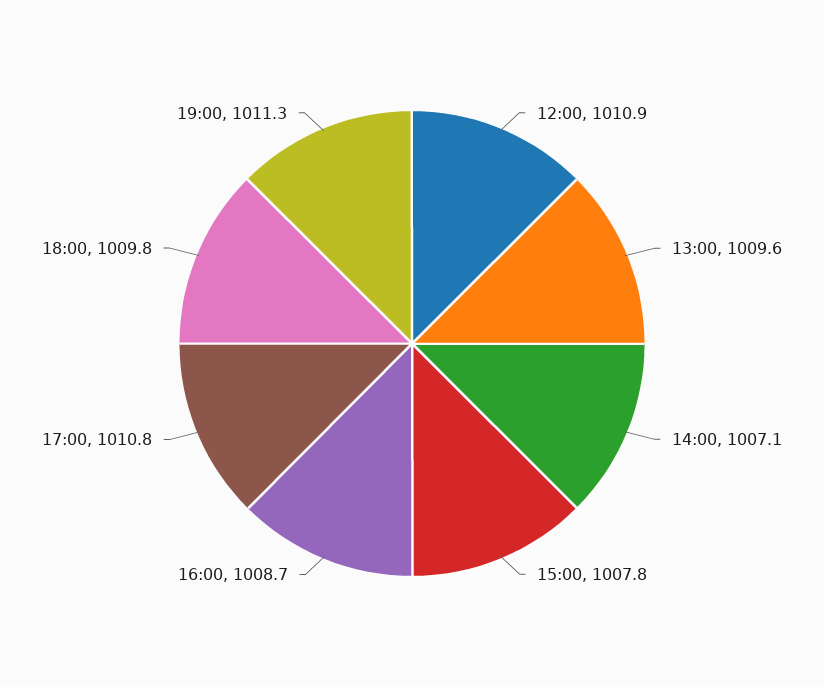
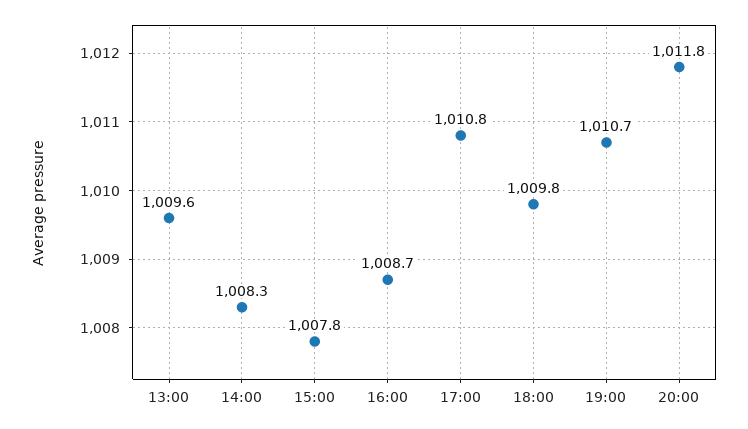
12:00: 1010.9 -> none
14:00: 1007.1 -> 1008.3
19:00: 1011.3 -> 1010.7
20:00: none -> 1011.8

